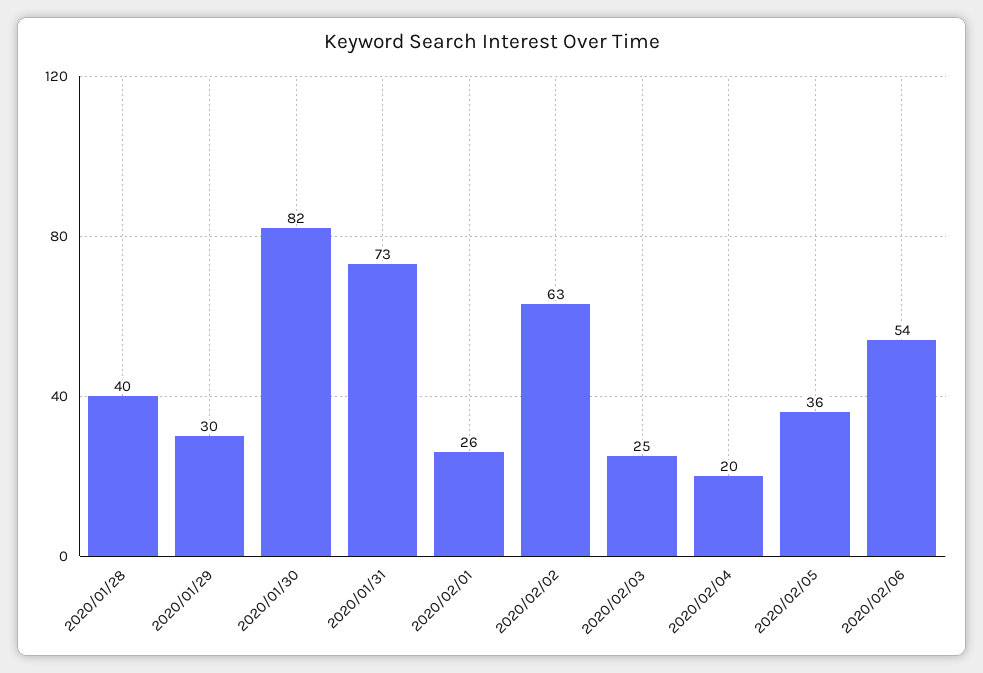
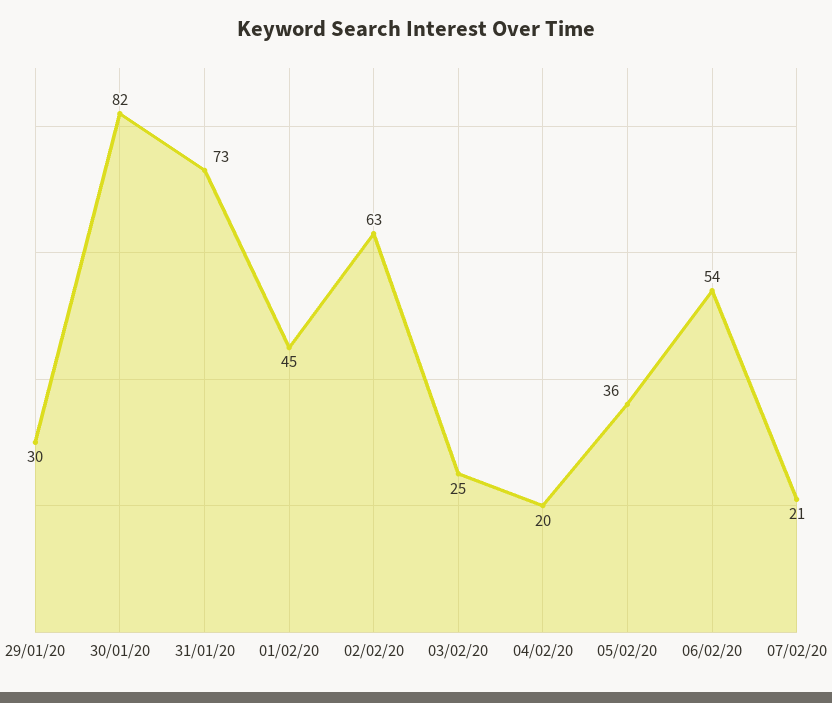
2020/01/28: 40 -> none
2020/02/01: 26 -> 45
07/02/20: none -> 21

